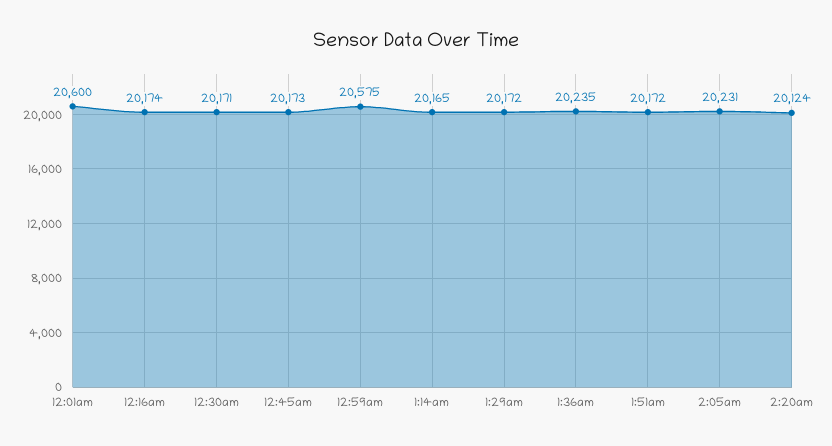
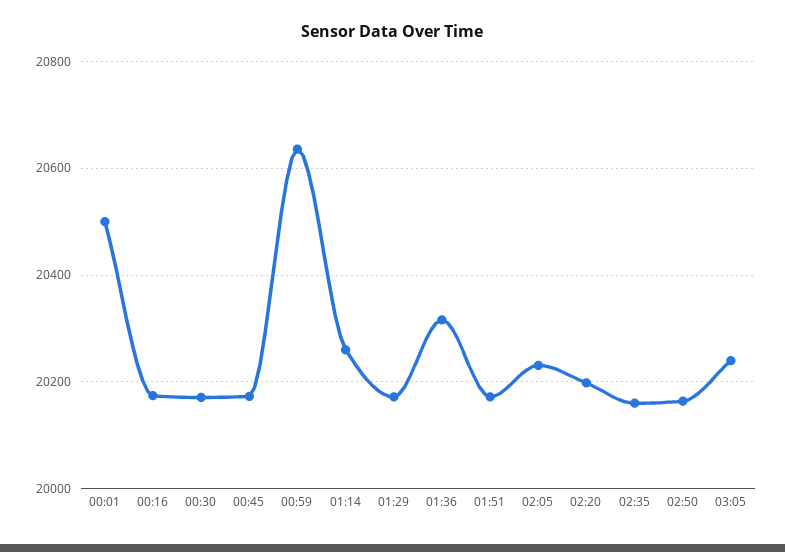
12:01am: 20600 -> 20500
12:59am: 20575 -> 20640
1:14am: 20165 -> 20260
1:36am: 20235 -> 20320
2:20am: 20124 -> 20200
02:35: none -> 20160
02:50: none -> 20160
03:05: none -> 20240

